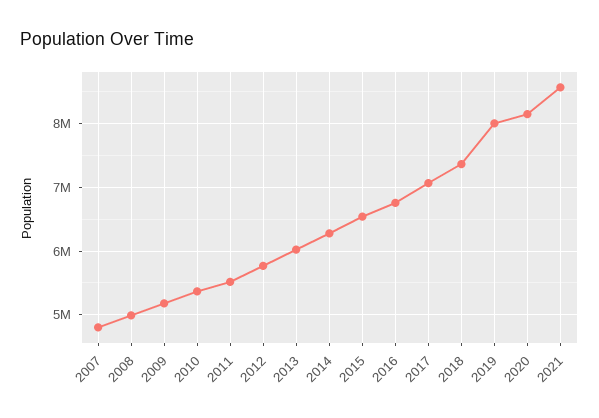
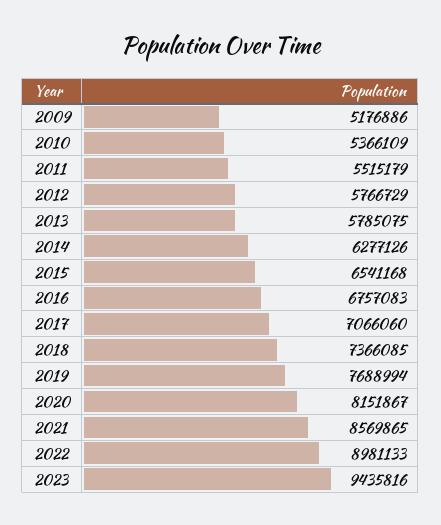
2007: 4800000 -> none
2008: 5000000 -> none
2013: 6000000 -> 5785075
2019: 8000000 -> 7688994
2022: none -> 8981133
2023: none -> 9435816

